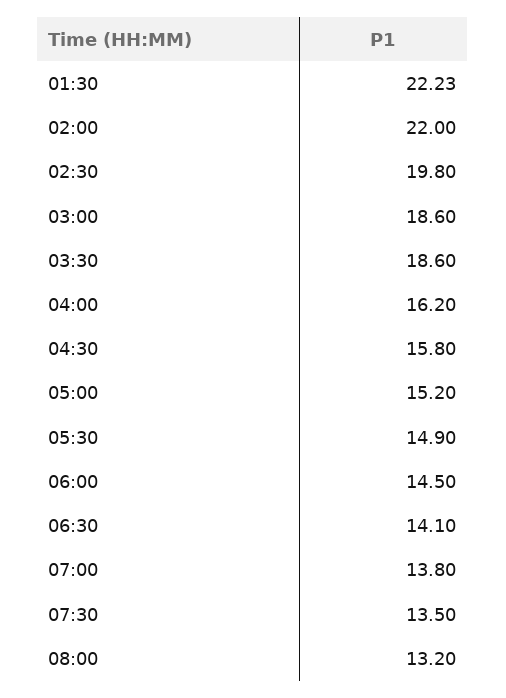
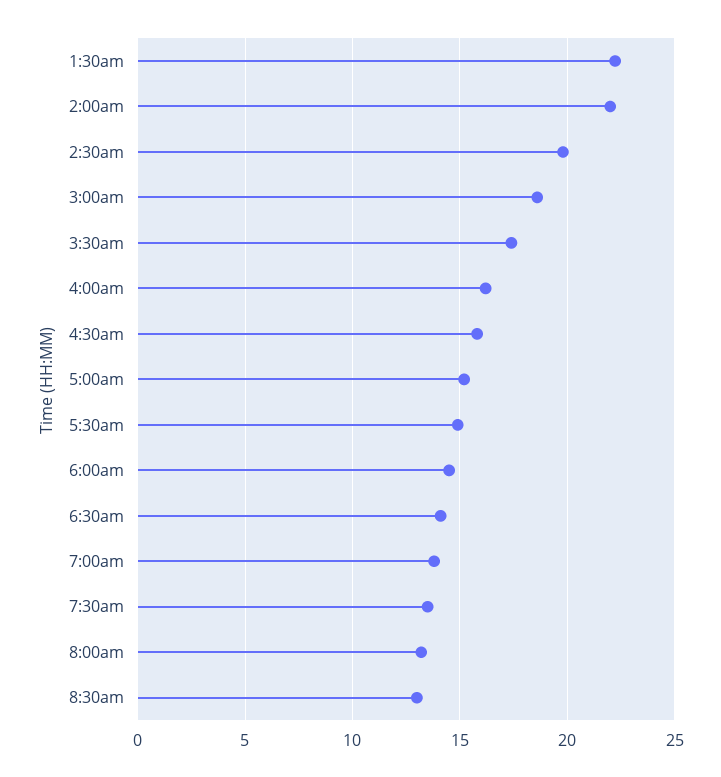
03:30: 18.6 -> 17.5
8:30am: none -> 13

